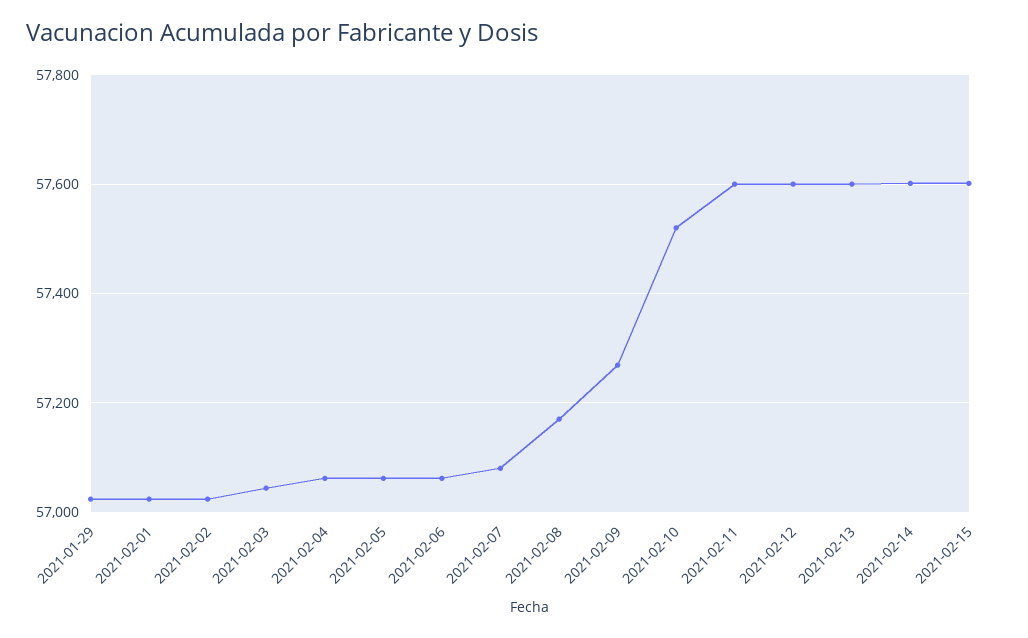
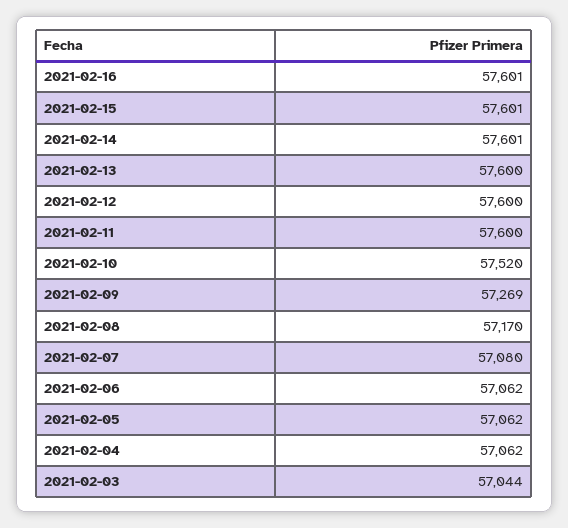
2021-01-29: 57020 -> none
2021-02-01: 57020 -> none
2021-02-02: 57020 -> none
2021-02-16: none -> 57601

